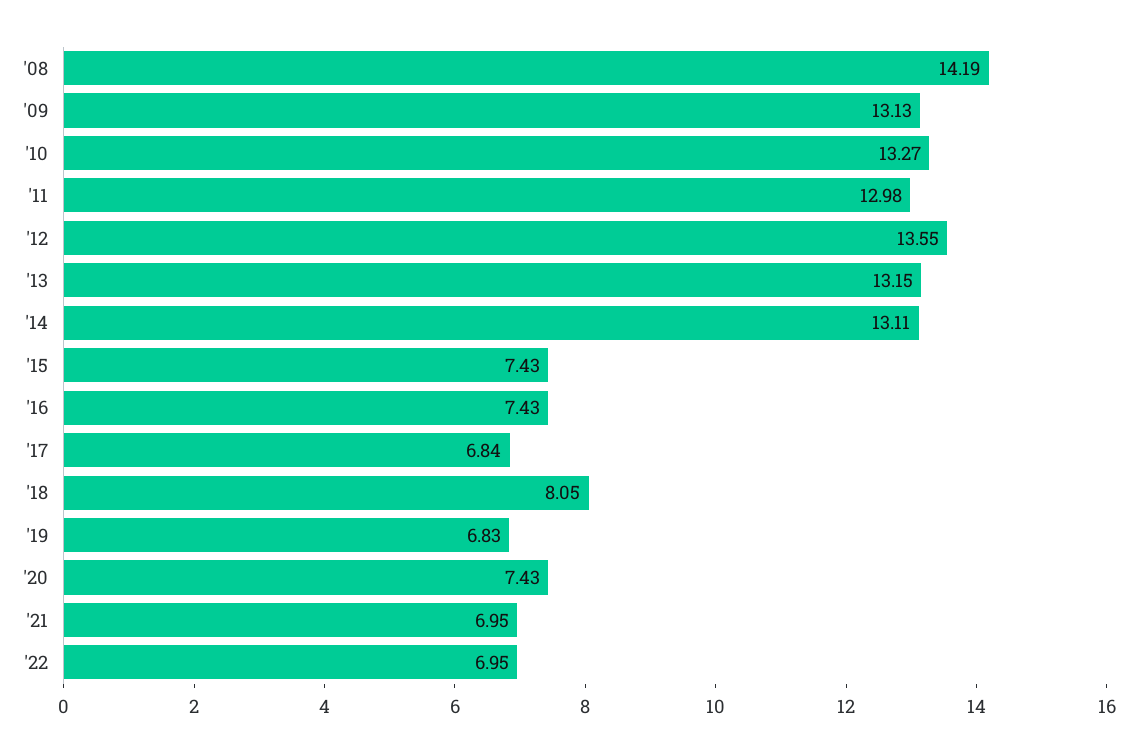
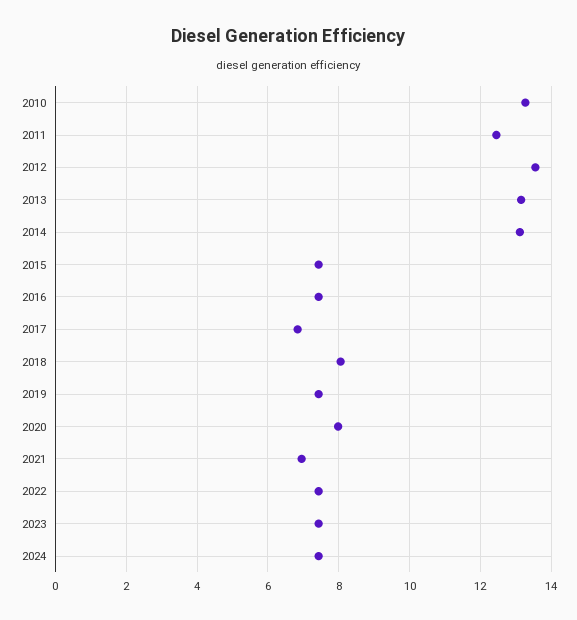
'08: 14.19 -> none
'09: 13.13 -> none
'11: 12.98 -> 12.4
'19: 6.83 -> 7.4
'20: 7.43 -> 8
'22: 6.95 -> 7.4
2023: none -> 7.4
2024: none -> 7.4

